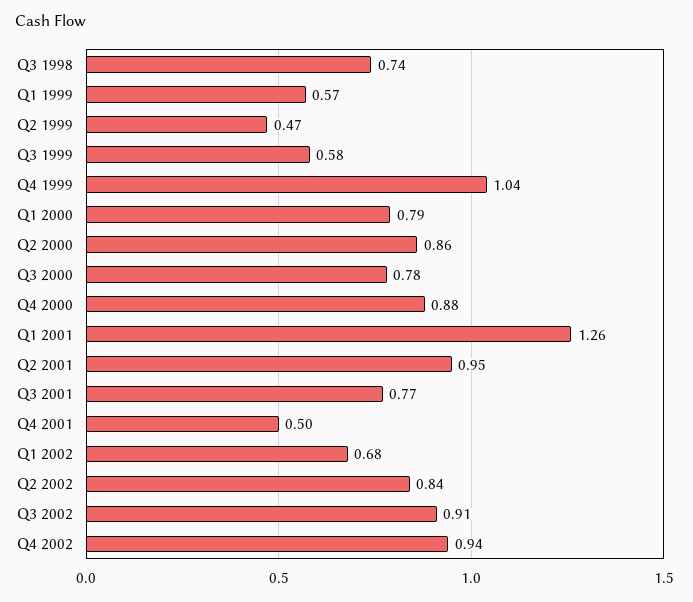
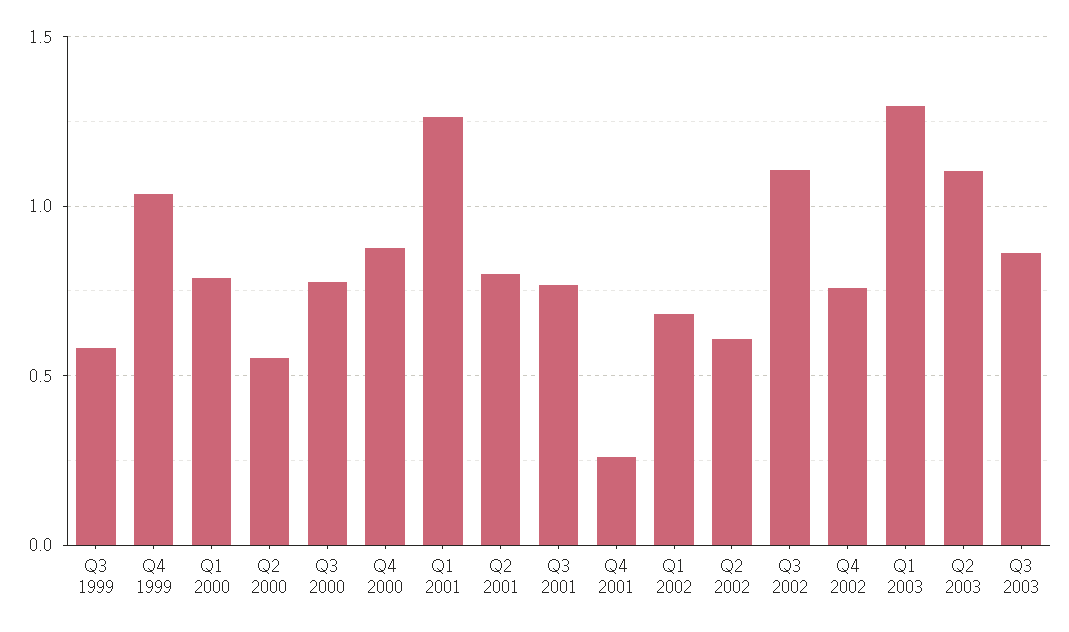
Q3 1998: 0.74 -> none
Q1 1999: 0.57 -> none
Q2 1999: 0.47 -> none
Q2 2000: 0.86 -> 0.55
Q2 2001: 0.95 -> 0.8
Q4 2001: 0.5 -> 0.25
Q2 2002: 0.84 -> 0.6
Q3 2002: 0.91 -> 1.1
Q4 2002: 0.94 -> 0.75
Q1 2003: none -> 1.3
Q2 2003: none -> 1.1
Q3 2003: none -> 0.85

